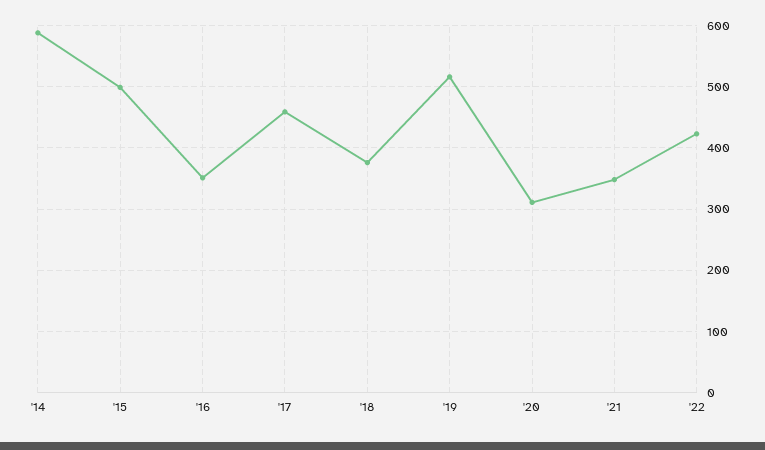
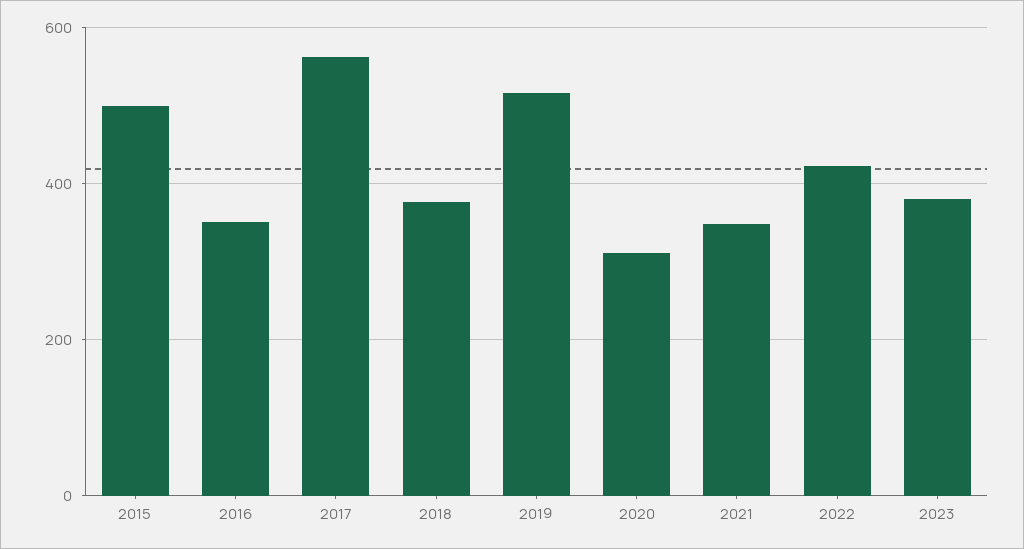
'14: 590 -> none
'17: 460 -> 560
2023: none -> 380

